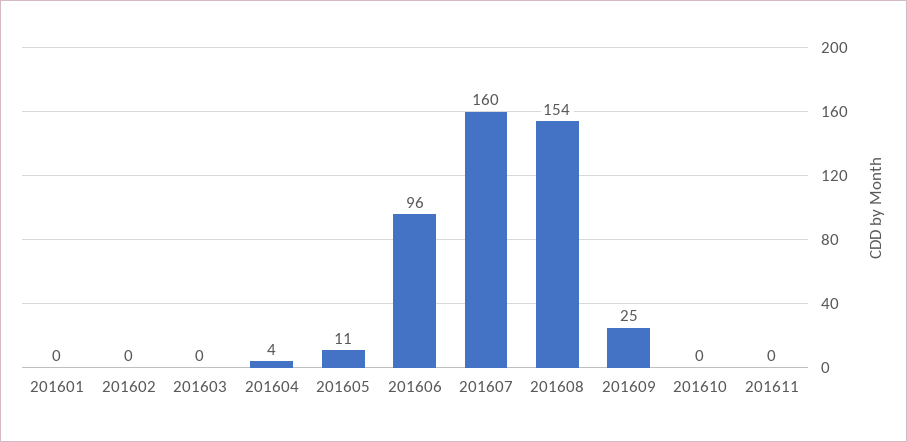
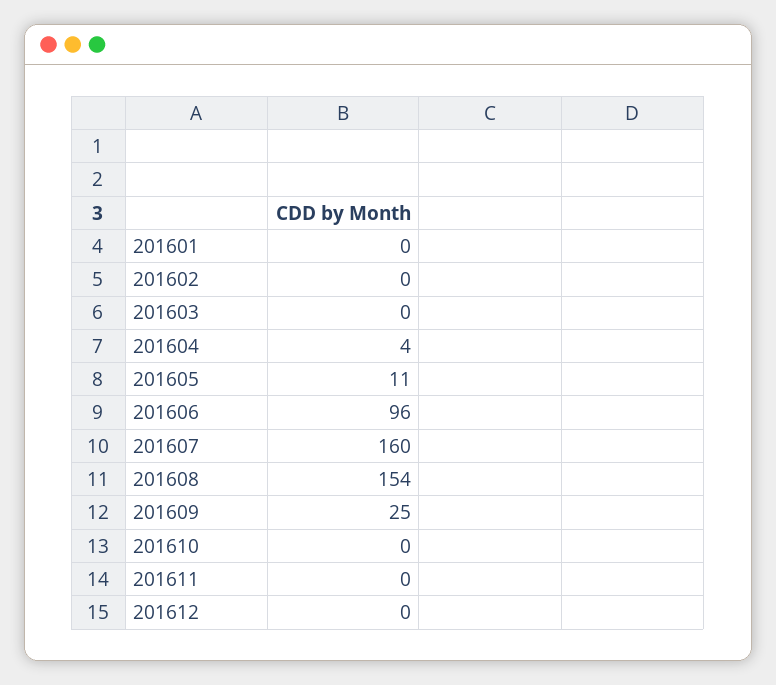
201612: none -> 0

